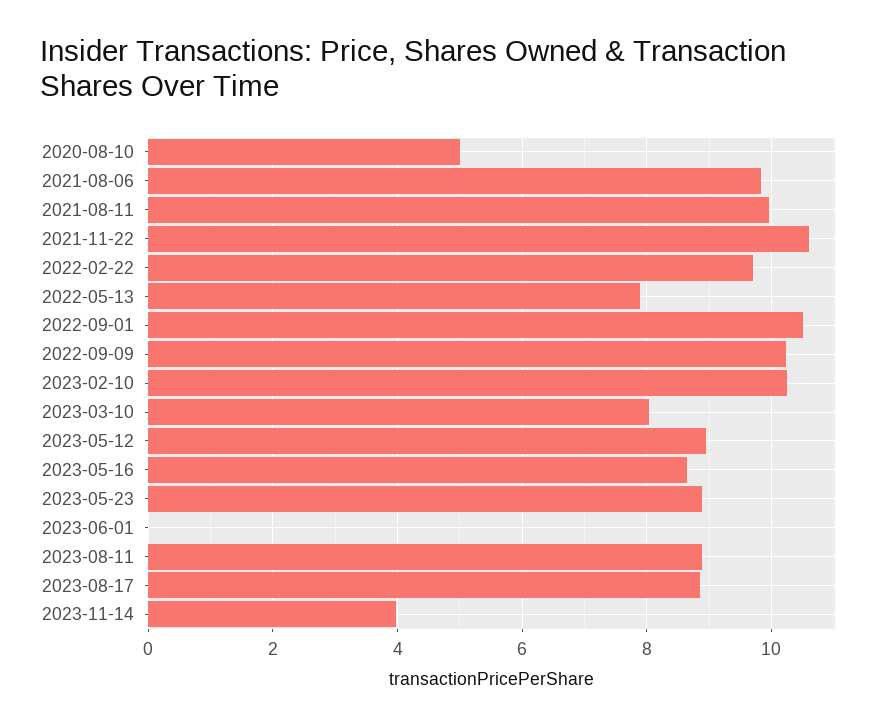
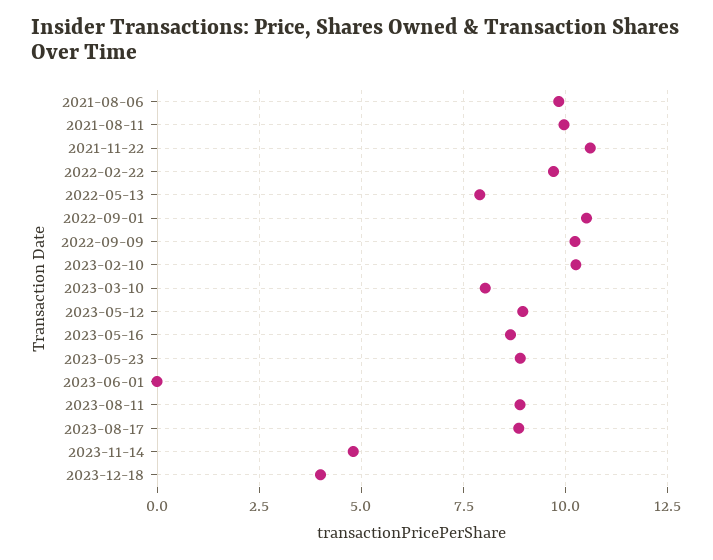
2020-08-10: 5 -> none
2023-11-14: 4 -> 4.75
2023-12-18: none -> 4

